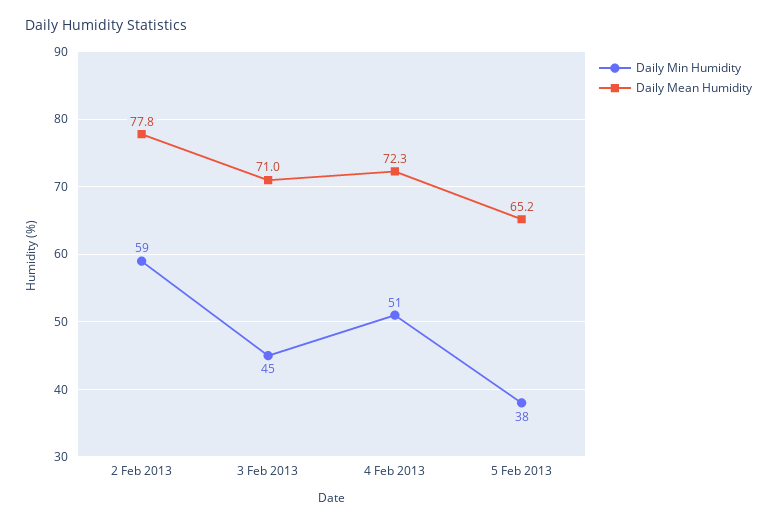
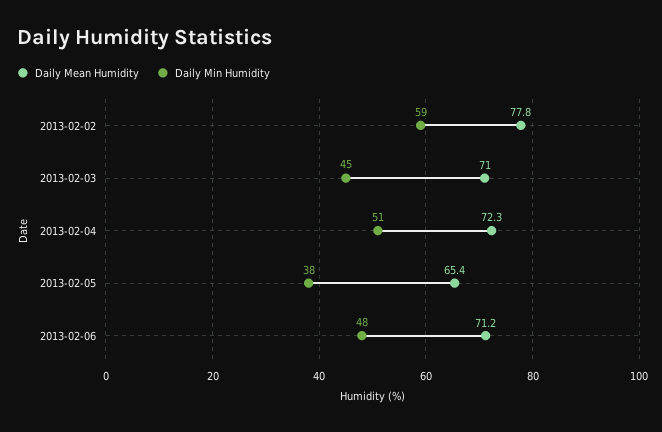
Daily Mean Humidity, 5 Feb 2013: 65.2 -> 65.4
Daily Mean Humidity, 2013-02-06: none -> 71.2
Daily Min Humidity, 2013-02-06: none -> 48

